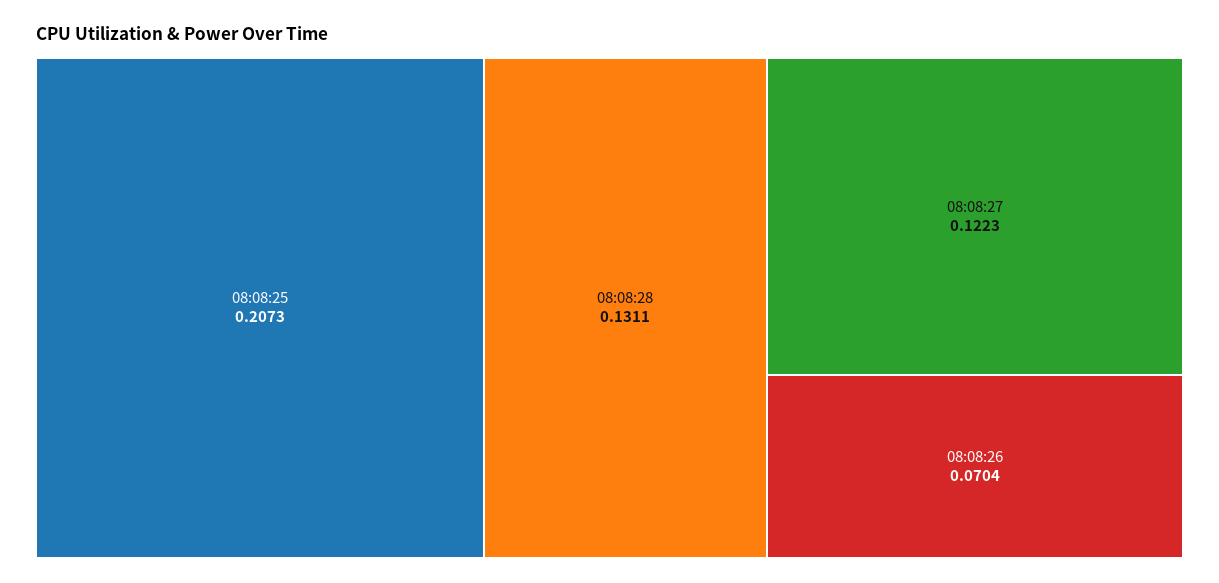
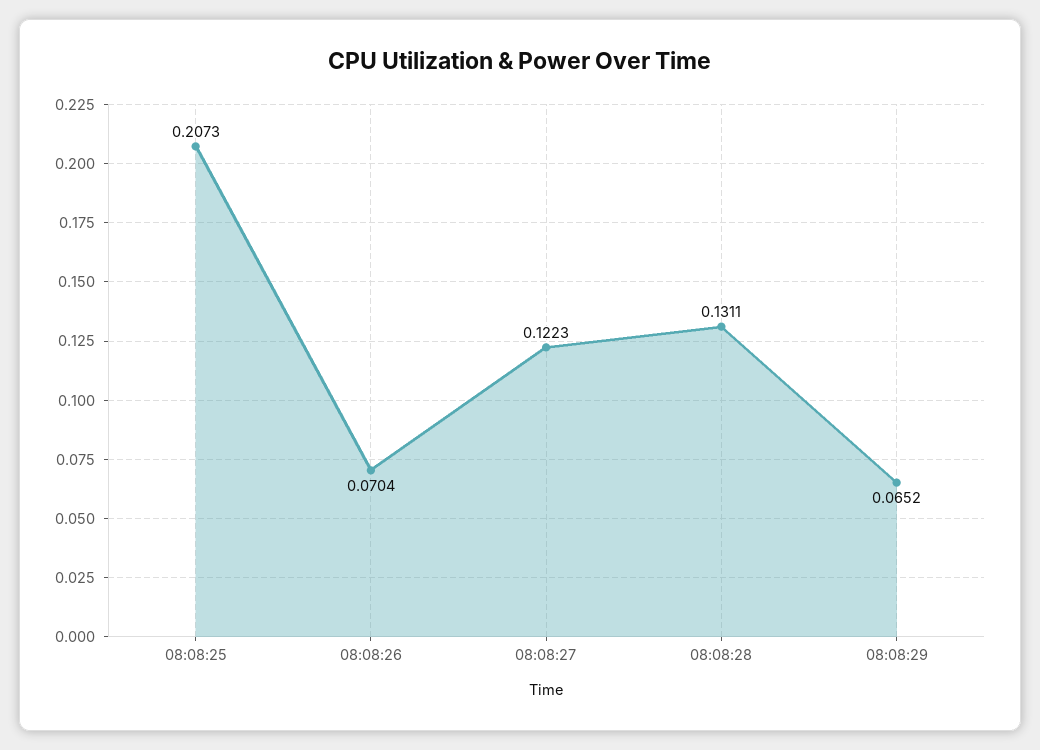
08:08:29: none -> 0.0652

